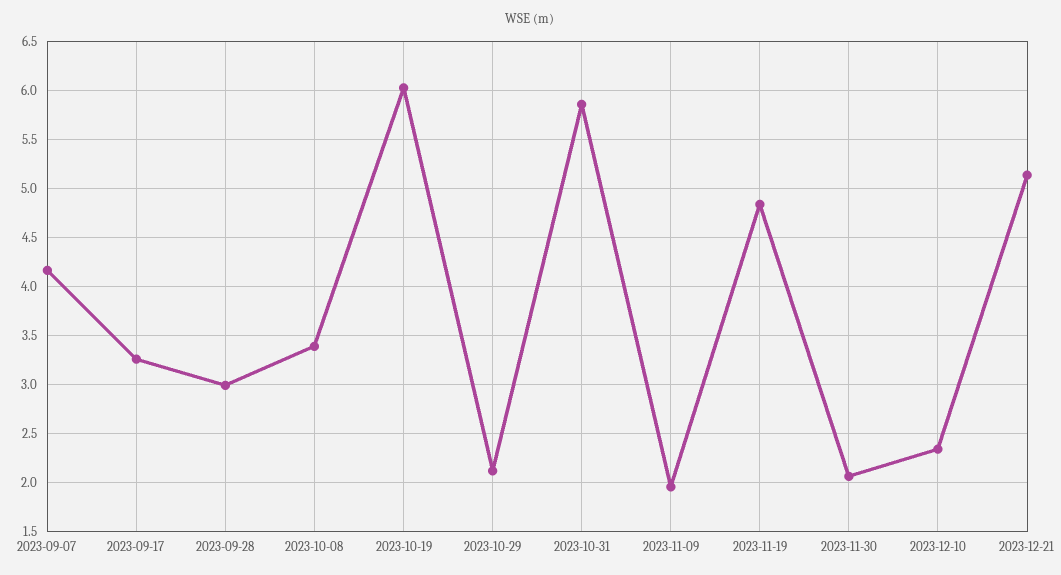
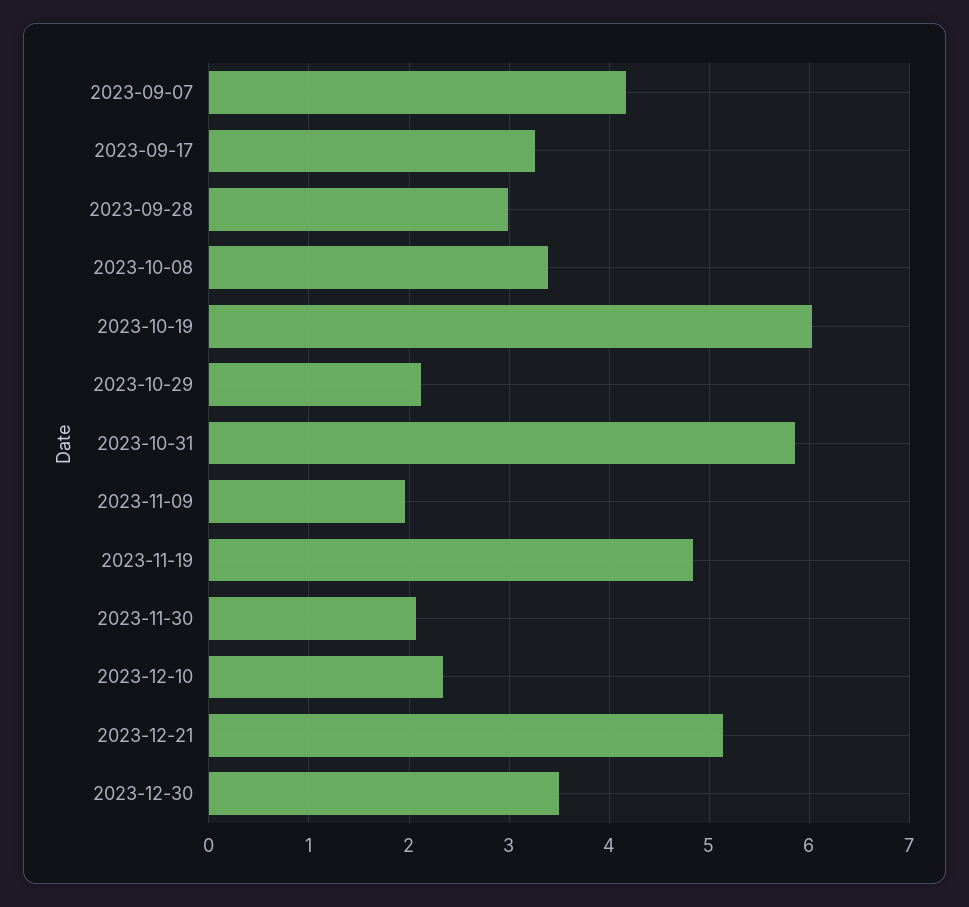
2023-12-30: none -> 3.5

